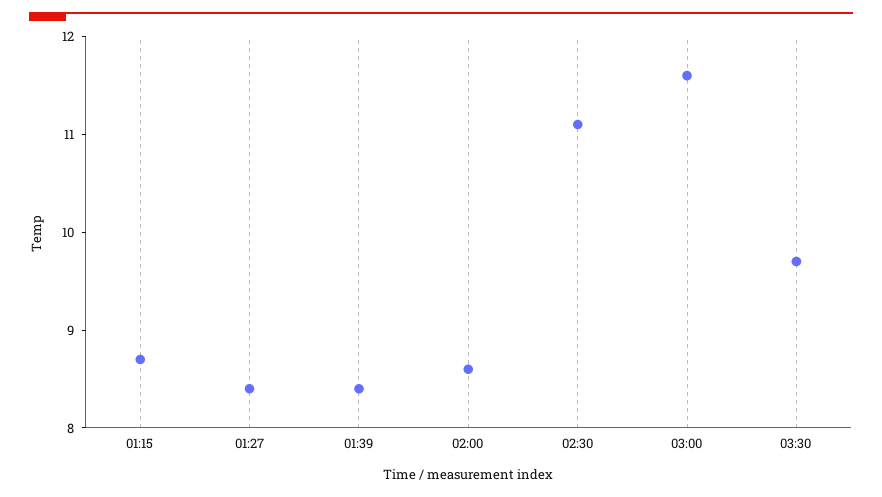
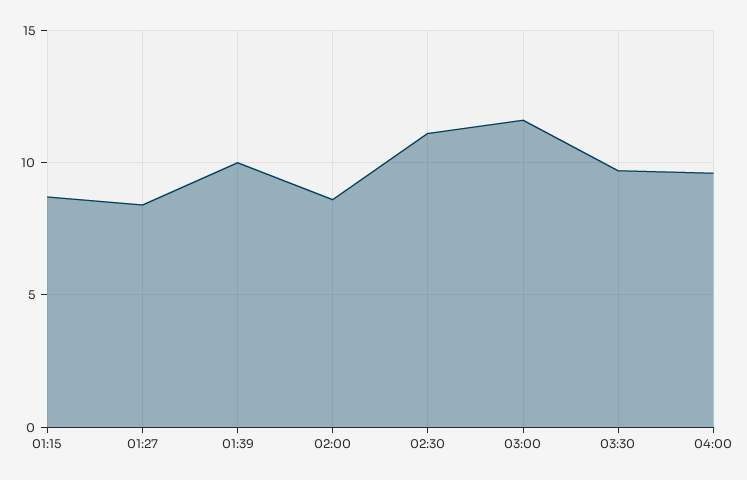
01:39: 8.4 -> 10
04:00: none -> 9.5

